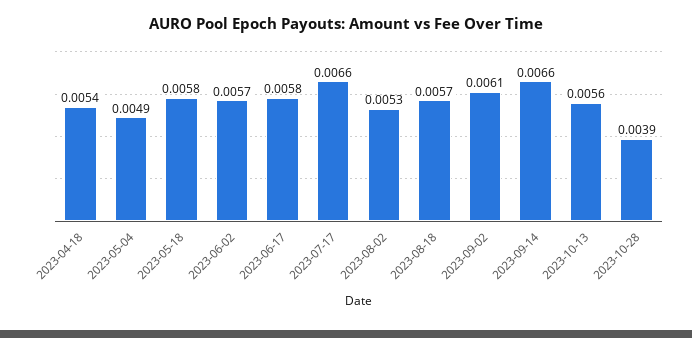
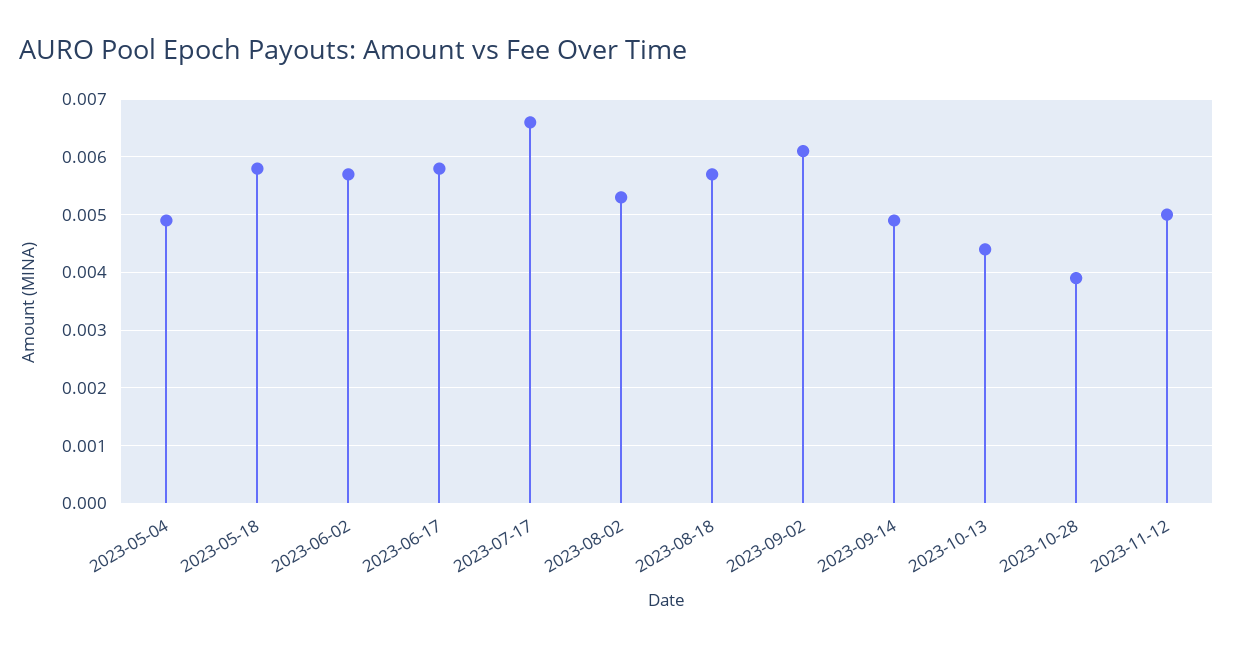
2023-04-18: 0.0054 -> none
2023-09-14: 0.0066 -> 0.005
2023-10-13: 0.0056 -> 0.0045
2023-11-12: none -> 0.005

